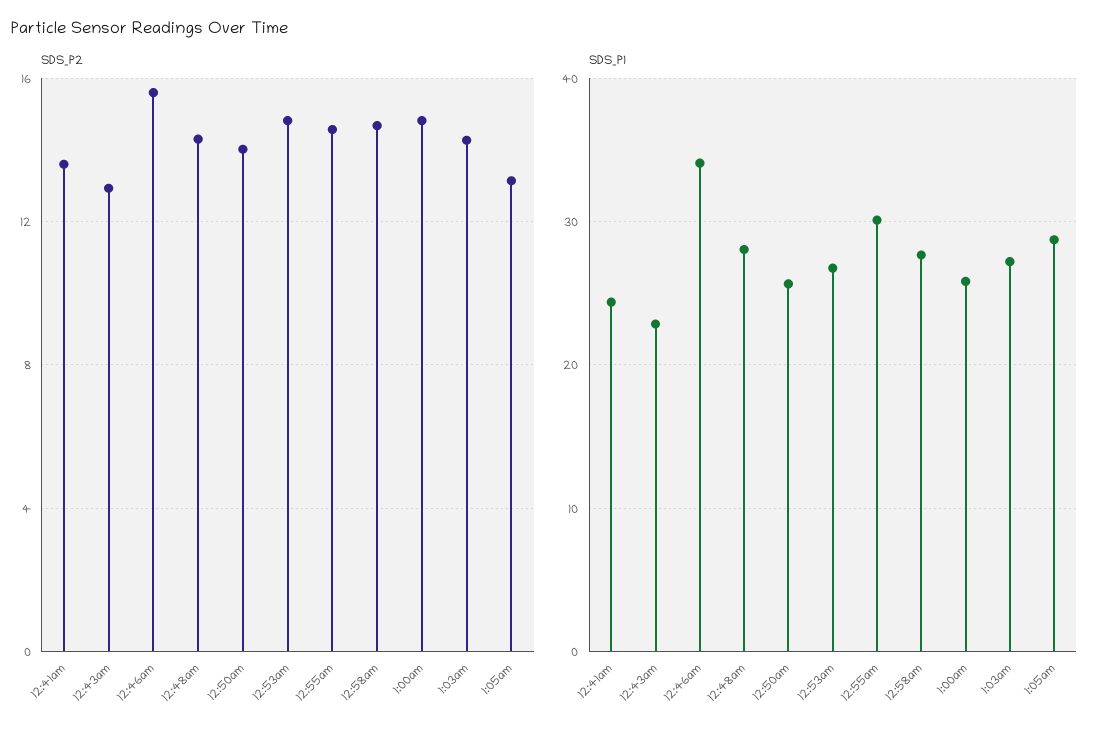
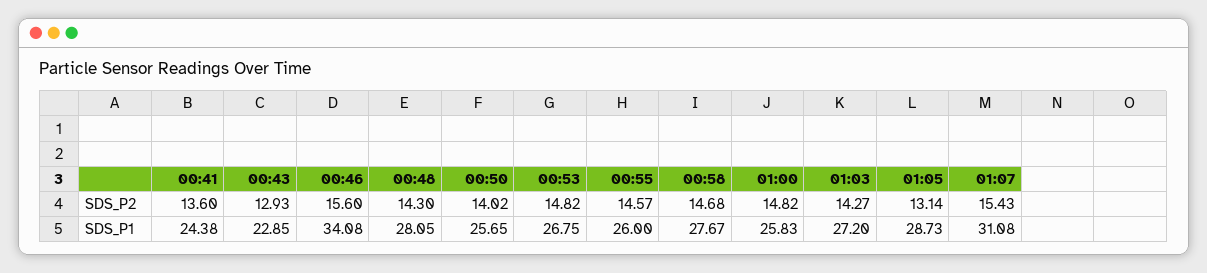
SDS_P1, 12:55am: 30 -> 26
SDS_P2, 01:07: none -> 15.43
SDS_P1, 01:07: none -> 31.08

